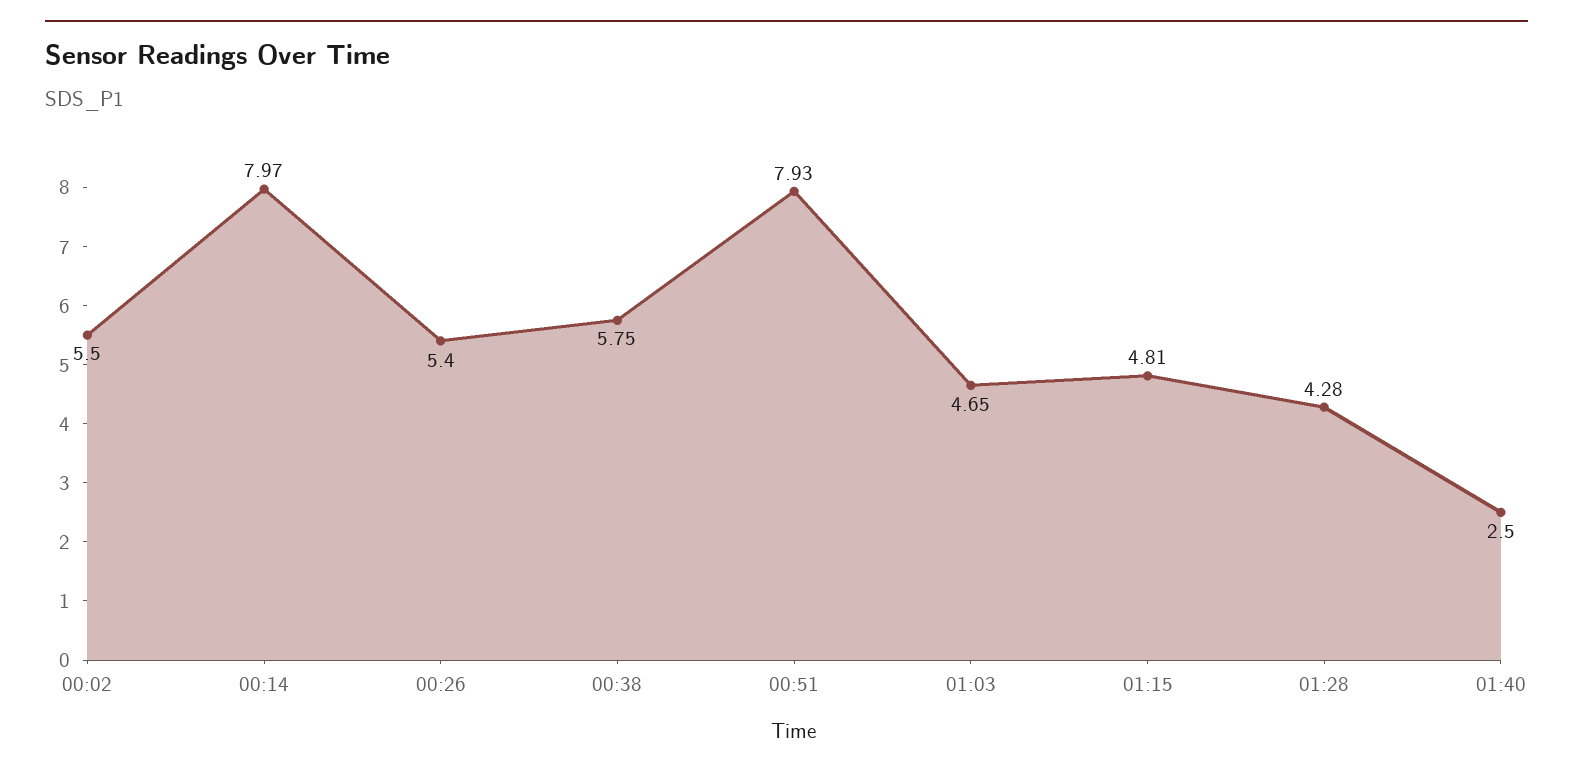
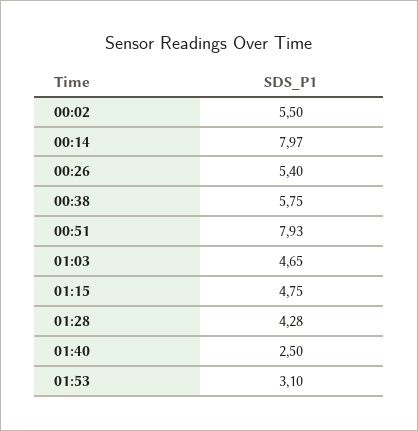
01:15: 4.81 -> 4.75
01:53: none -> 3.1

